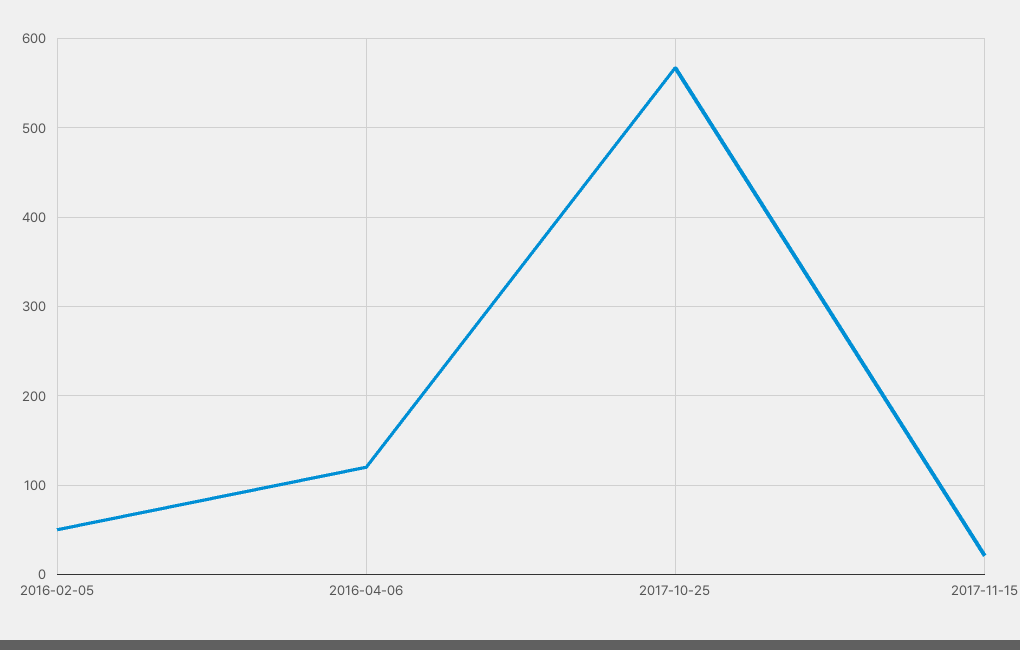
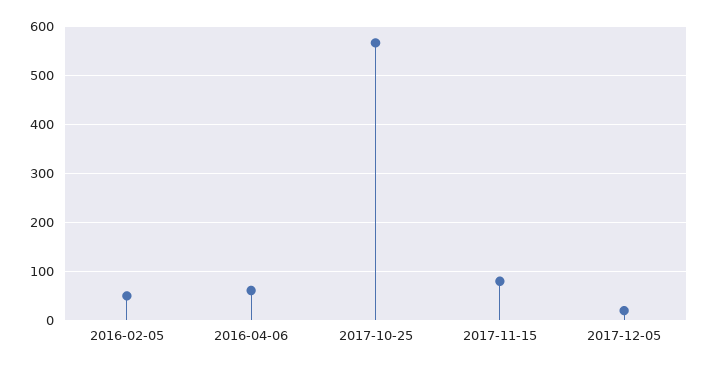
2016-04-06: 120 -> 60
2017-11-15: 20 -> 80
2017-12-05: none -> 20

